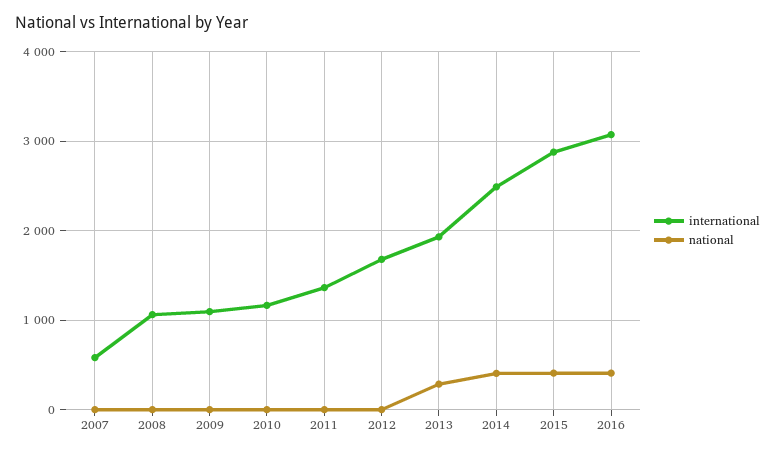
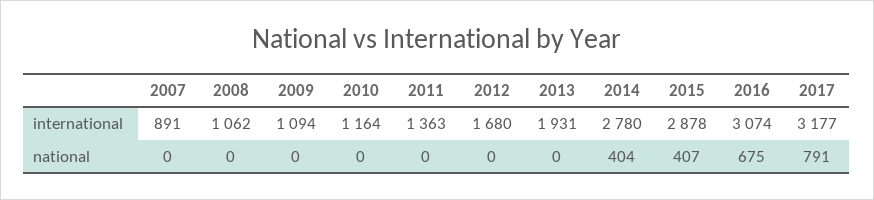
international, 2007: 600 -> 891
national, 2013: 300 -> 0
international, 2014: 2500 -> 2780
national, 2016: 400 -> 675
international, 2017: none -> 3177
national, 2017: none -> 791

